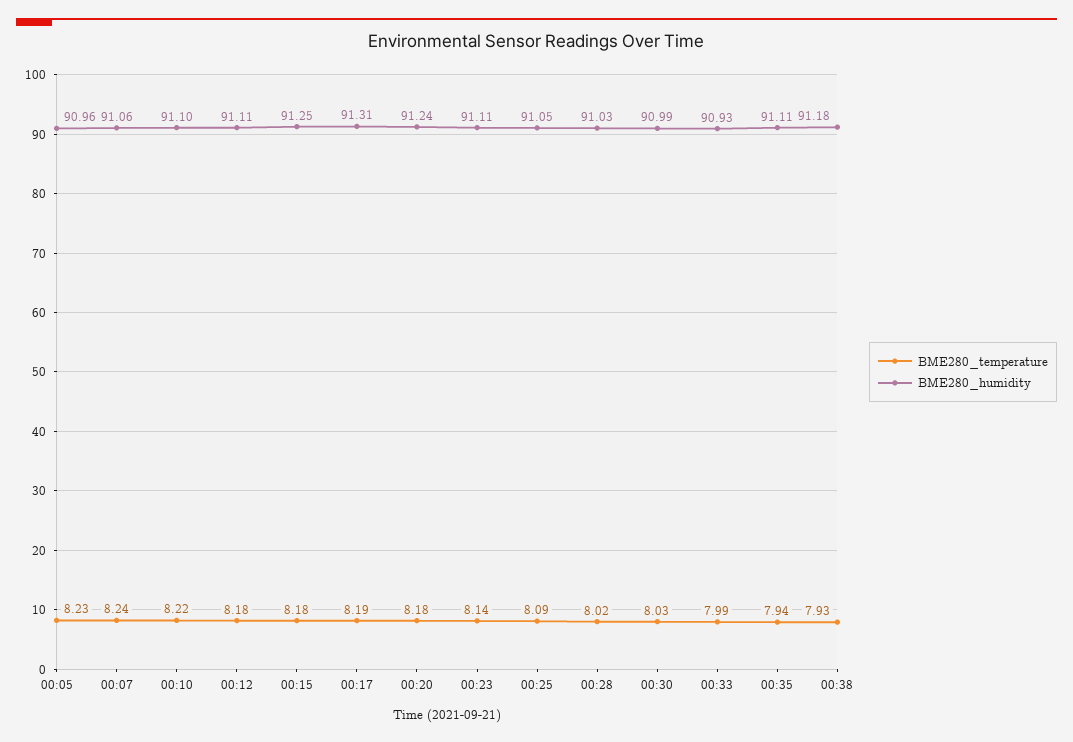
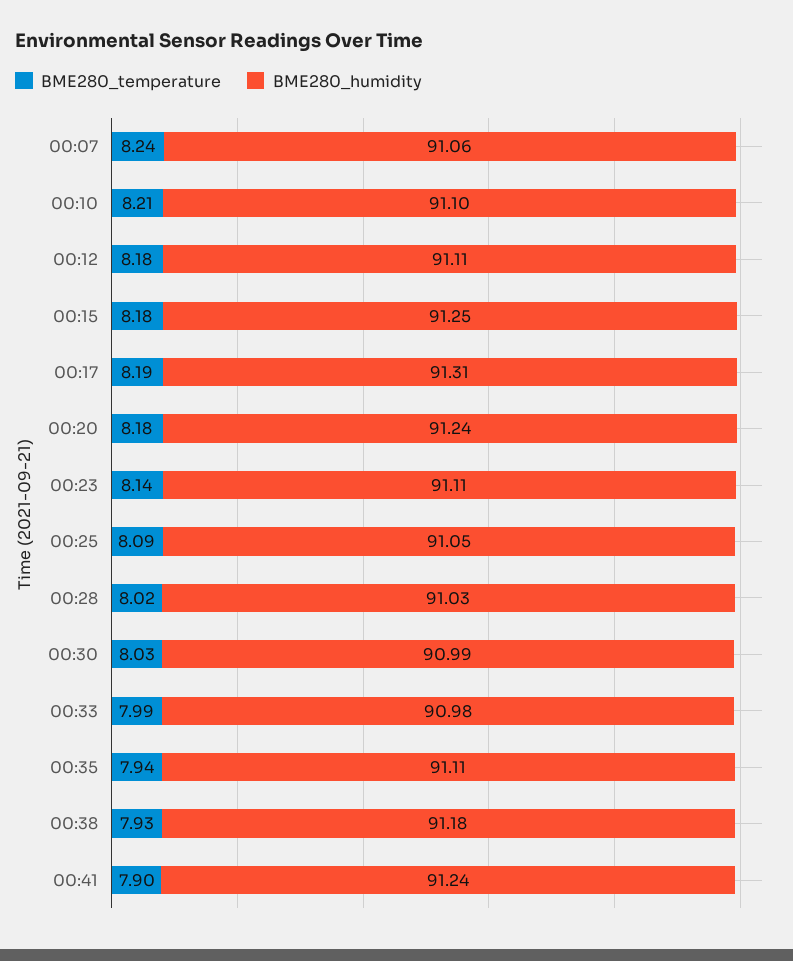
BME280_temperature, 00:05: 8.23 -> none
BME280_humidity, 00:05: 90.96 -> none
BME280_temperature, 00:10: 8.22 -> 8.21
BME280_humidity, 00:33: 90.93 -> 90.98
BME280_temperature, 00:41: none -> 7.9
BME280_humidity, 00:41: none -> 91.24

